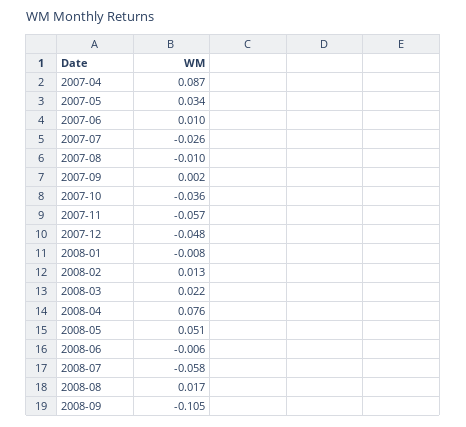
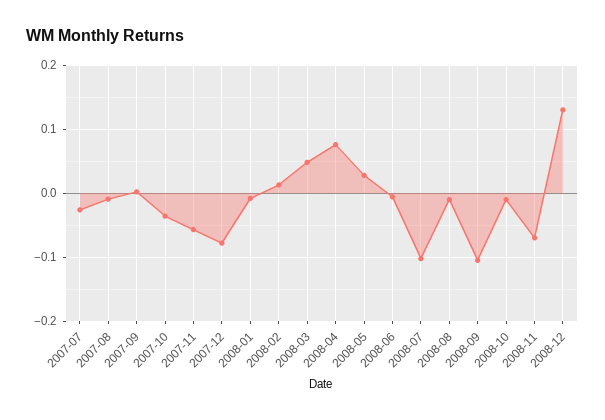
2007-04: 0.087 -> none
2007-05: 0.034 -> none
2007-06: 0.01 -> none
2007-12: -0.048 -> -0.08
2008-03: 0.022 -> 0.05
2008-05: 0.051 -> 0.03
2008-07: -0.058 -> -0.1
2008-08: 0.017 -> -0.01
2008-10: none -> -0.01
2008-11: none -> -0.07
2008-12: none -> 0.13

